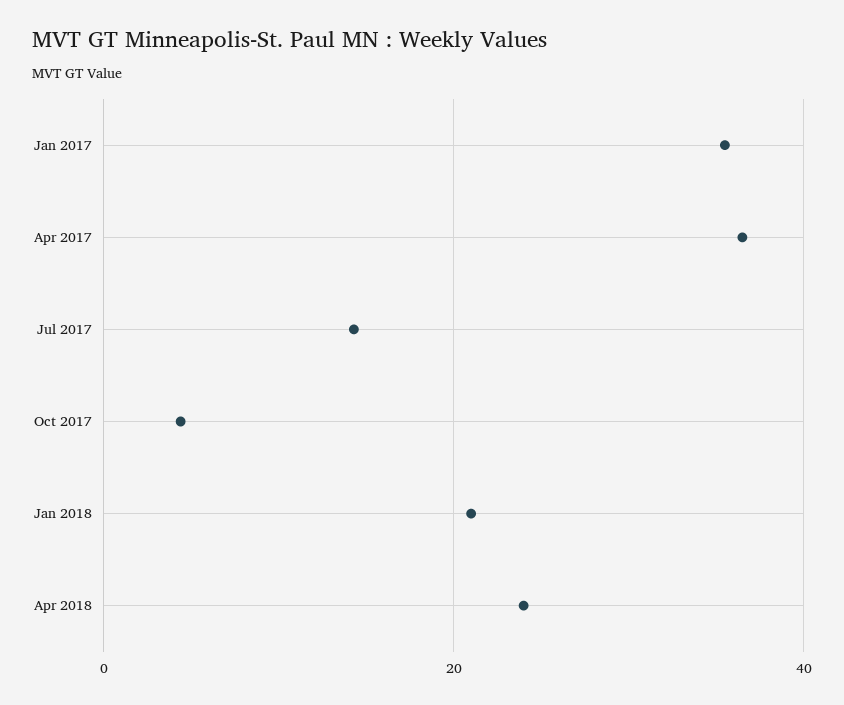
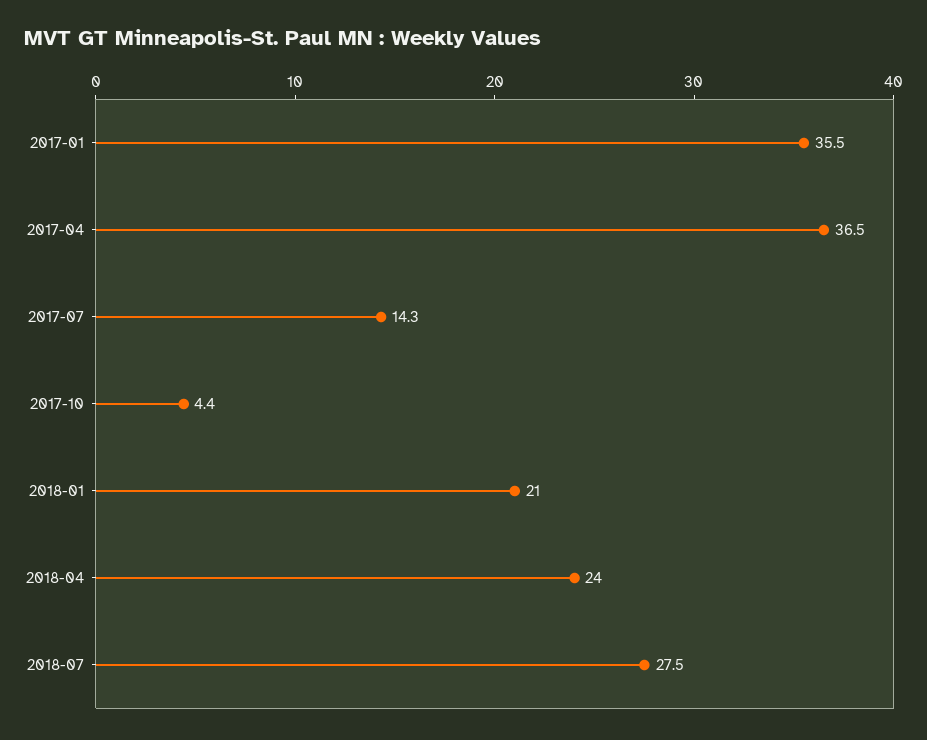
2018-07: none -> 27.5

